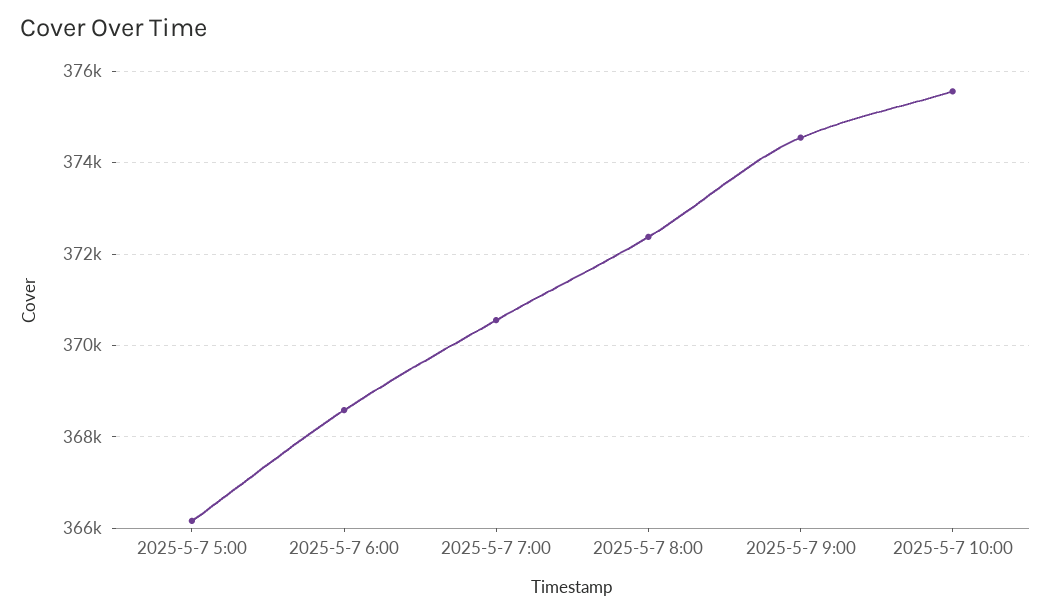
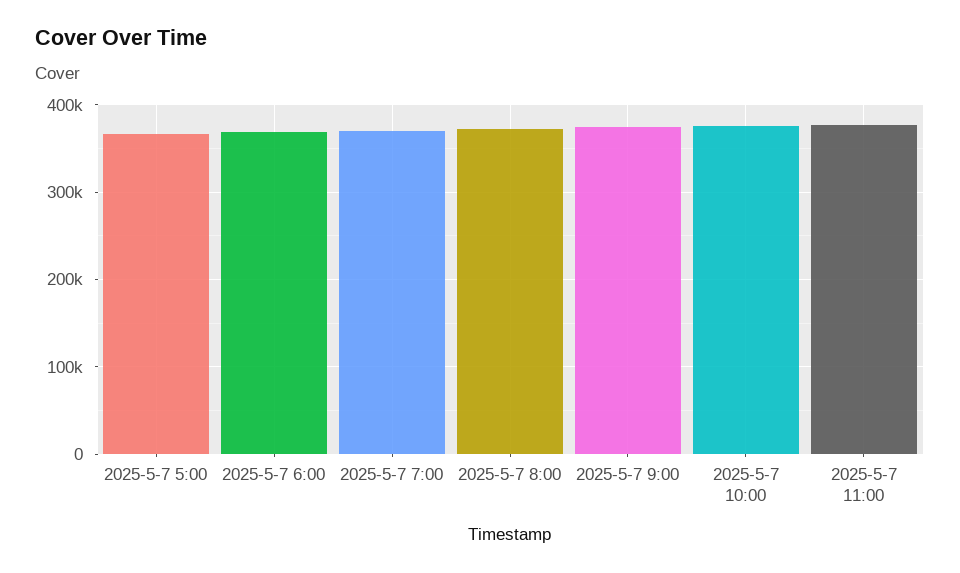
2025-5-7 11:00: none -> 380000

